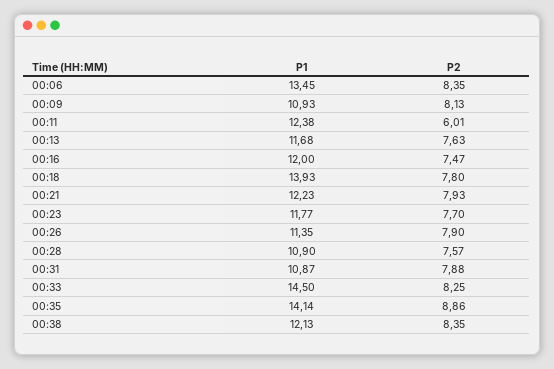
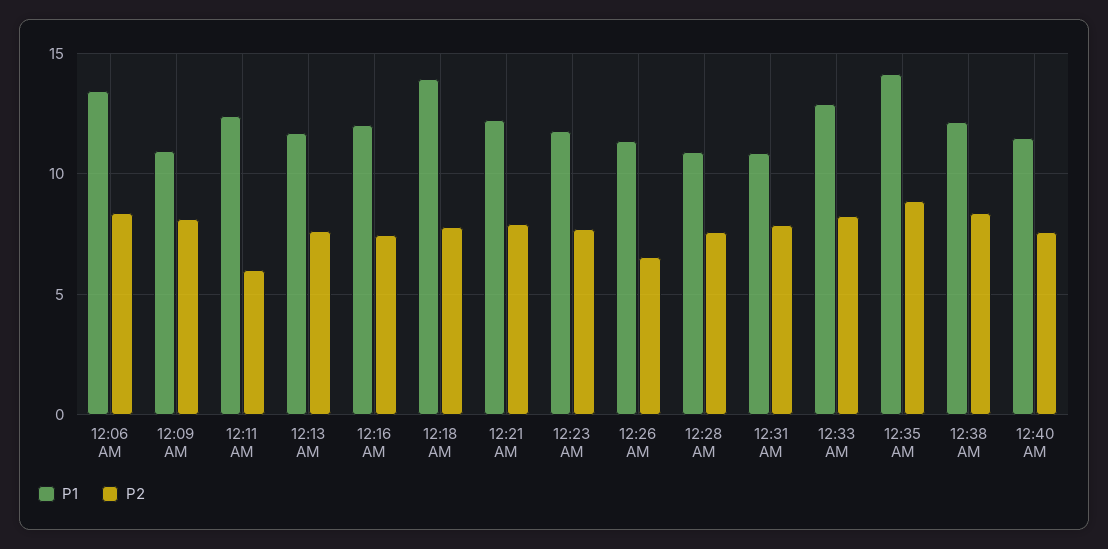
P2, 00:26: 7.9 -> 6.5
P1, 00:33: 14.5 -> 13
P1, 12:40 AM: none -> 11.5
P2, 12:40 AM: none -> 7.5

